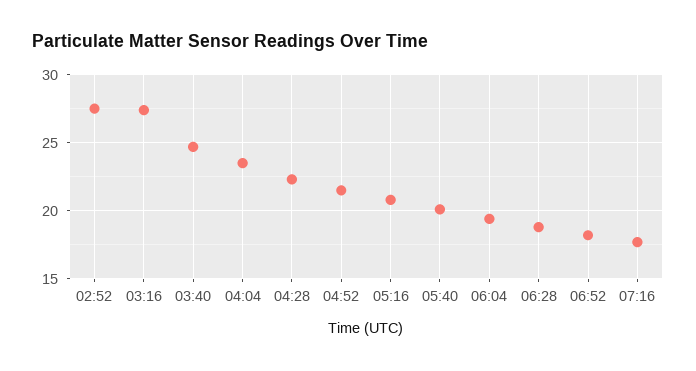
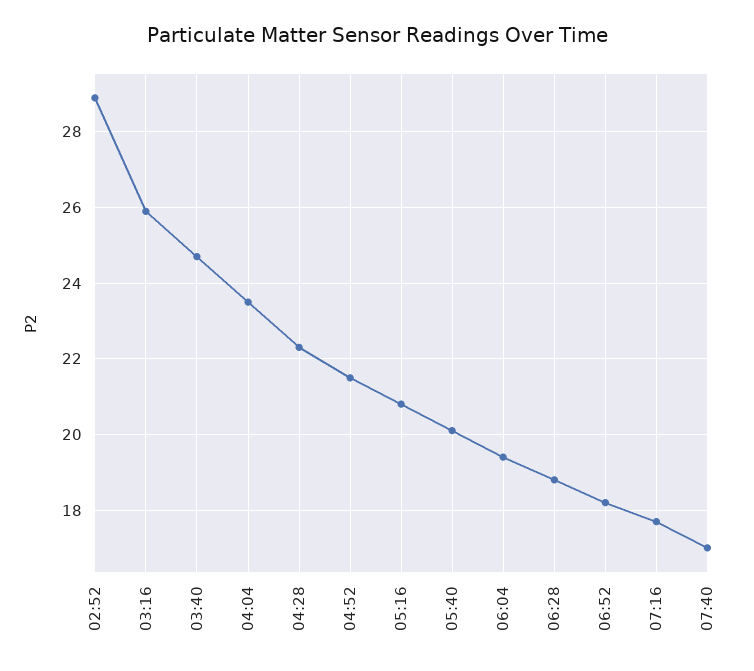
02:52: 27.5 -> 29
03:16: 27.5 -> 26
07:40: none -> 17

